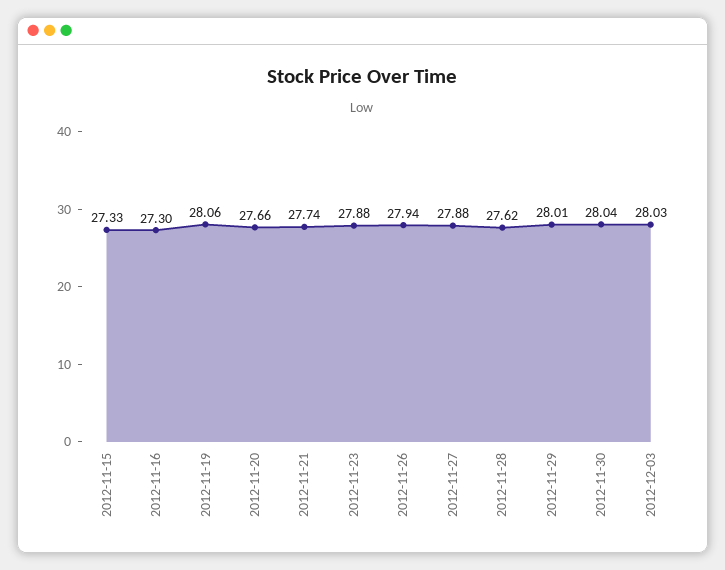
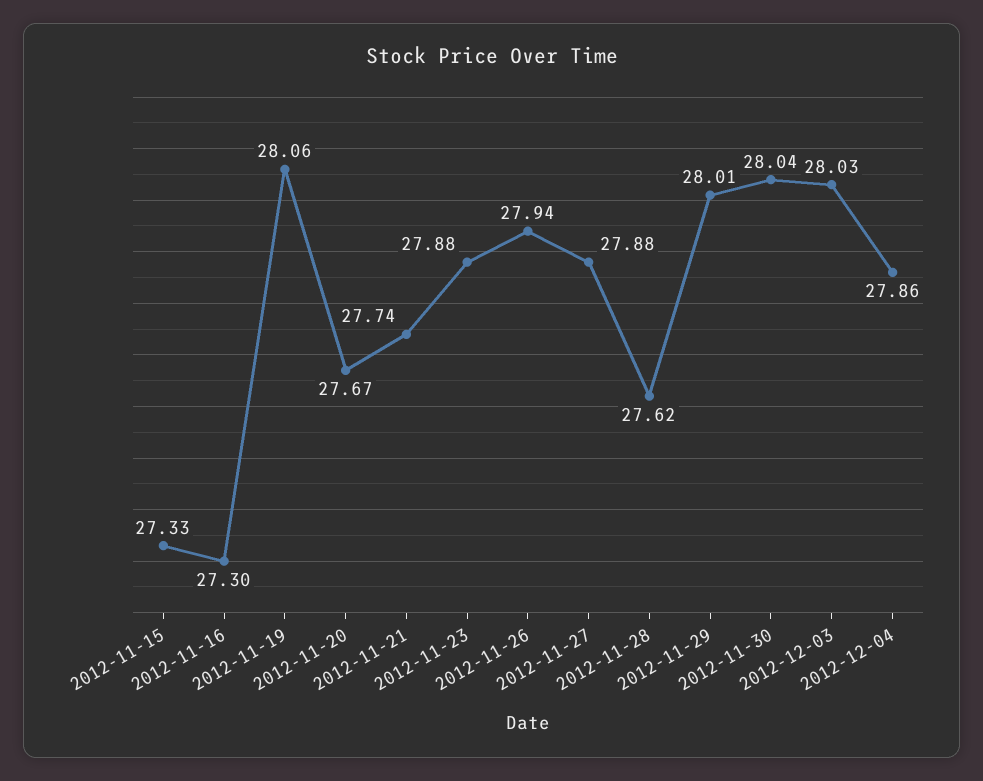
2012-11-20: 27.66 -> 27.67
2012-12-04: none -> 27.86

